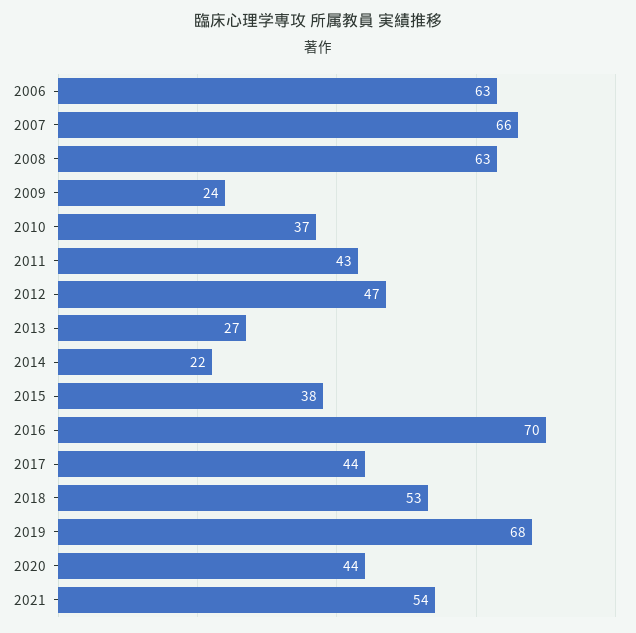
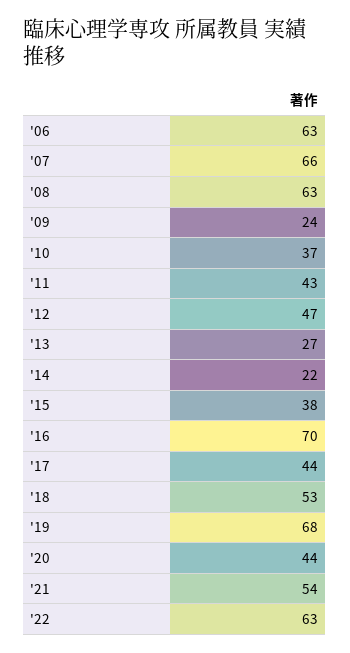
'22: none -> 63

